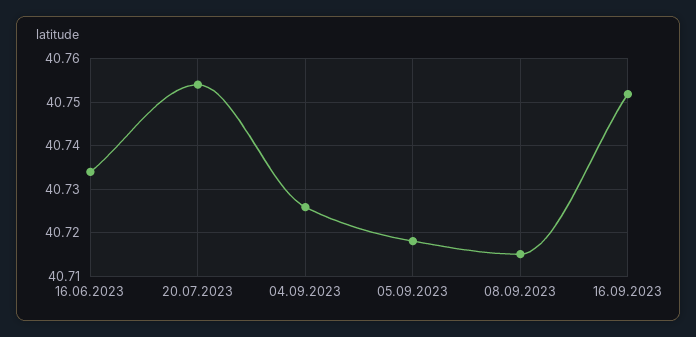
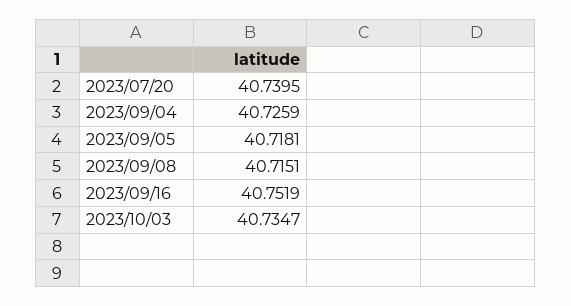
16.06.2023: 40.734 -> none
20.07.2023: 40.754 -> 40.7395
2023/10/03: none -> 40.7347

